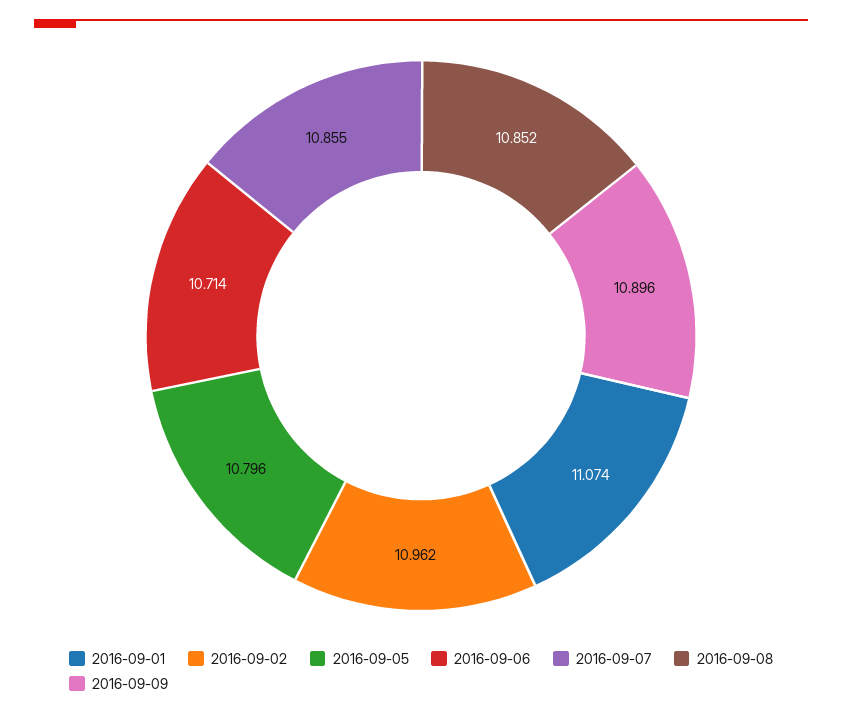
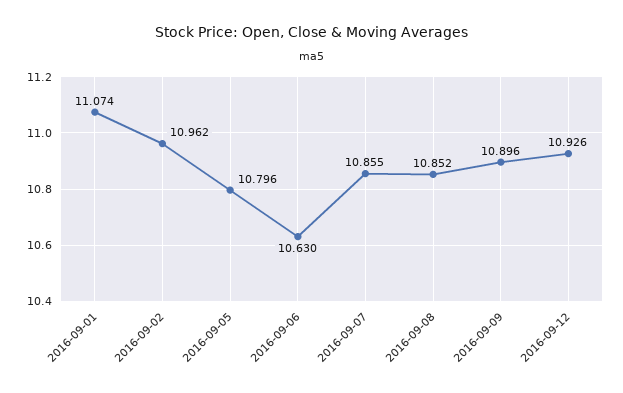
2016-09-06: 10.714 -> 10.63
2016-09-12: none -> 10.926

